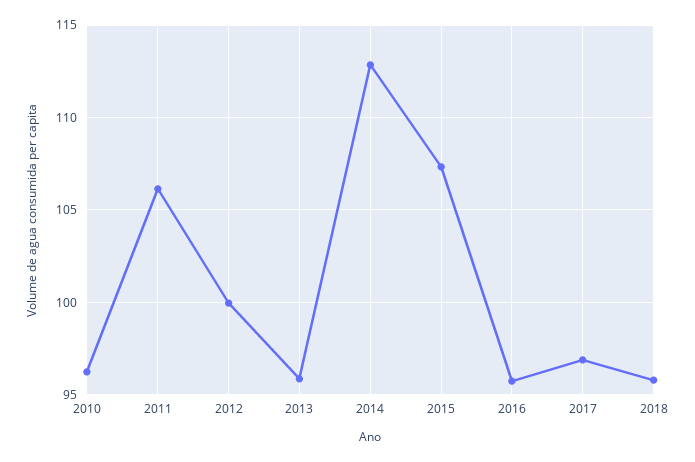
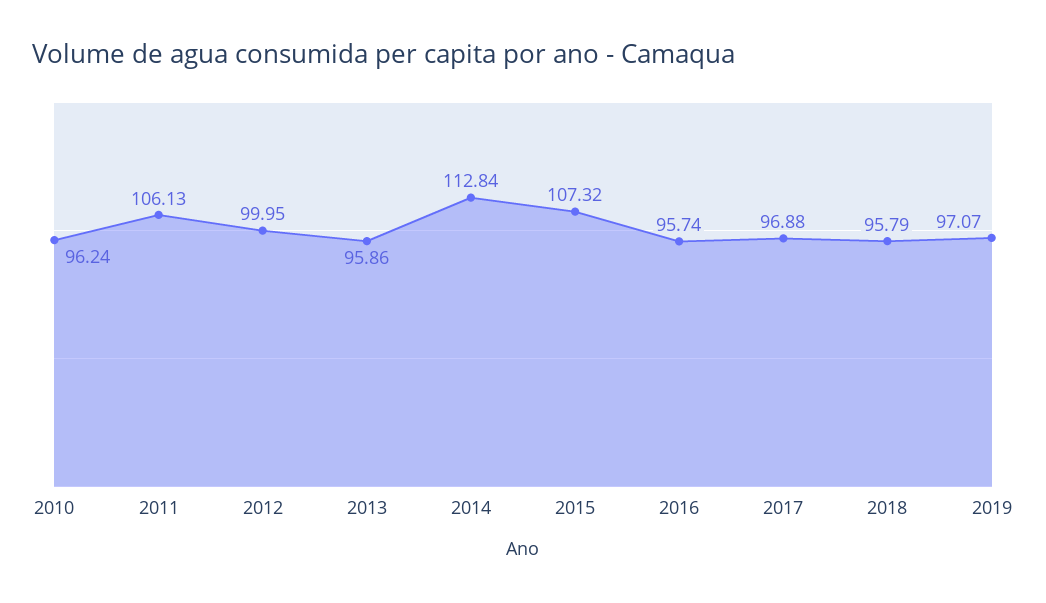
2019: none -> 97.07

